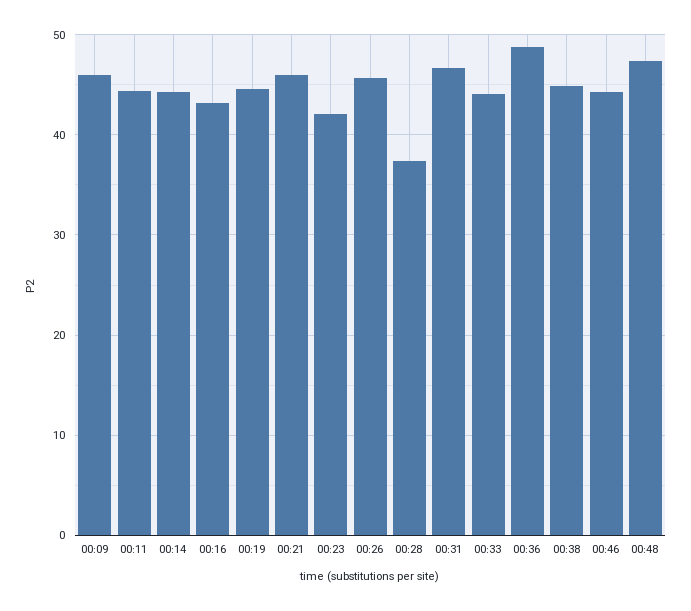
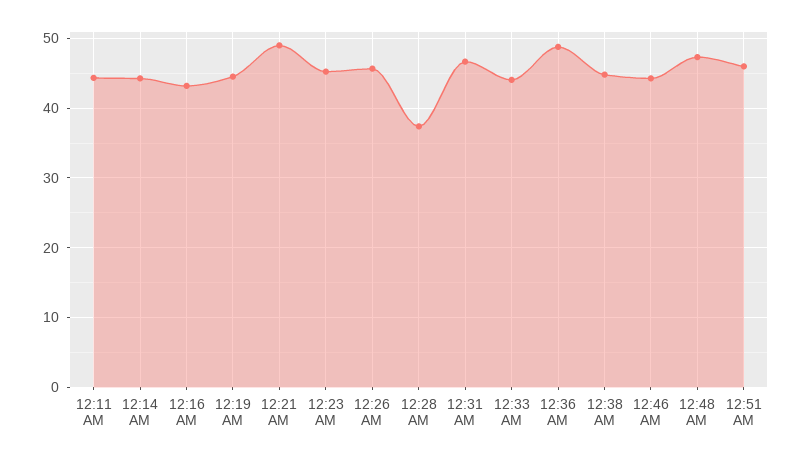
00:09: 46 -> none
00:21: 46 -> 49
00:23: 42 -> 45
12:51 AM: none -> 46

